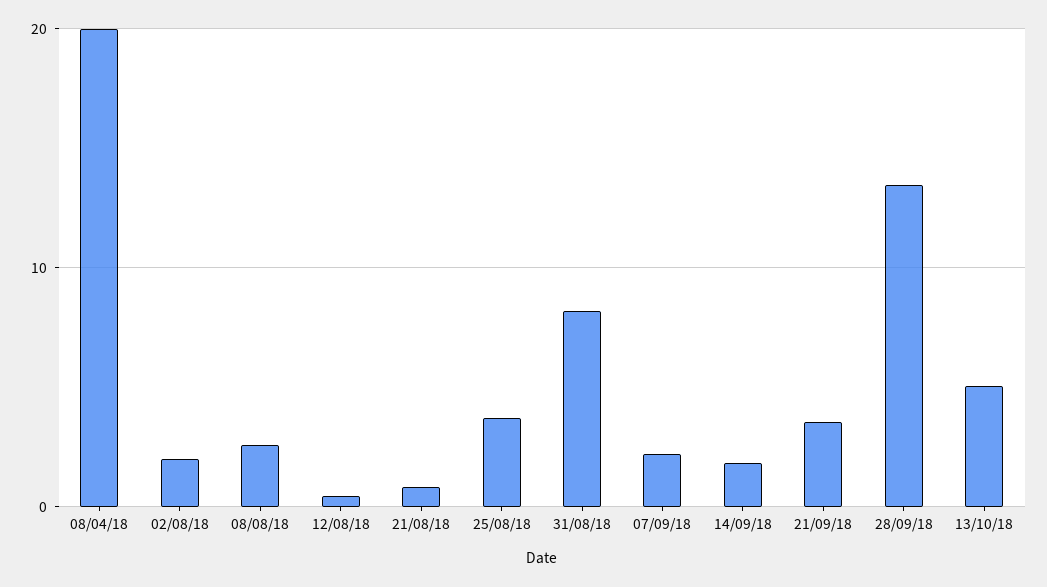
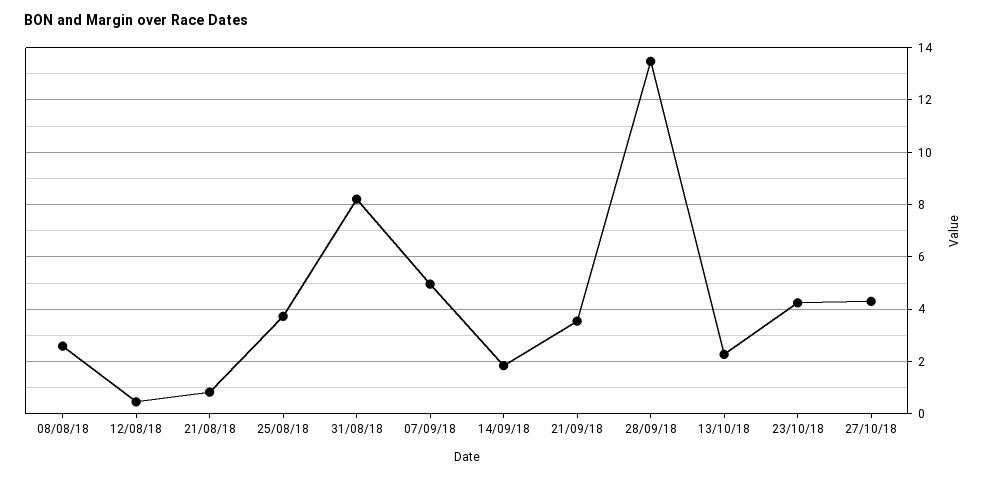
08/04/18: 20 -> none
02/08/18: 2 -> none
07/09/18: 2 -> 5
13/10/18: 5 -> 2.25
23/10/18: none -> 4.25
27/10/18: none -> 4.25

